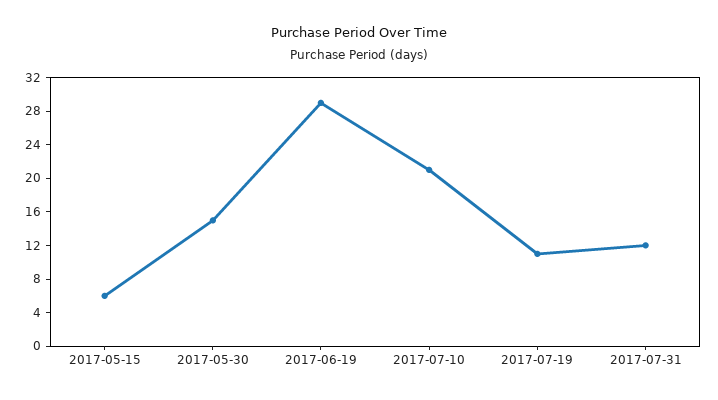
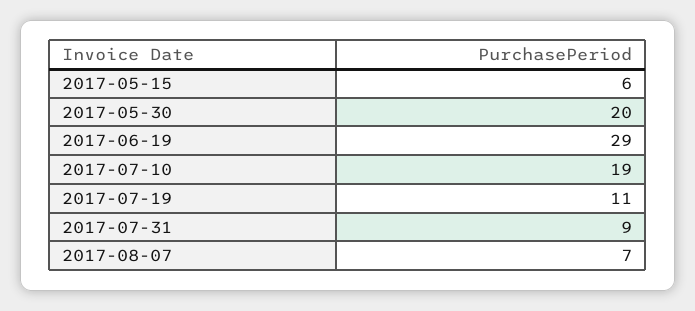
2017-05-30: 15 -> 20
2017-07-10: 21 -> 19
2017-07-31: 12 -> 9
2017-08-07: none -> 7

